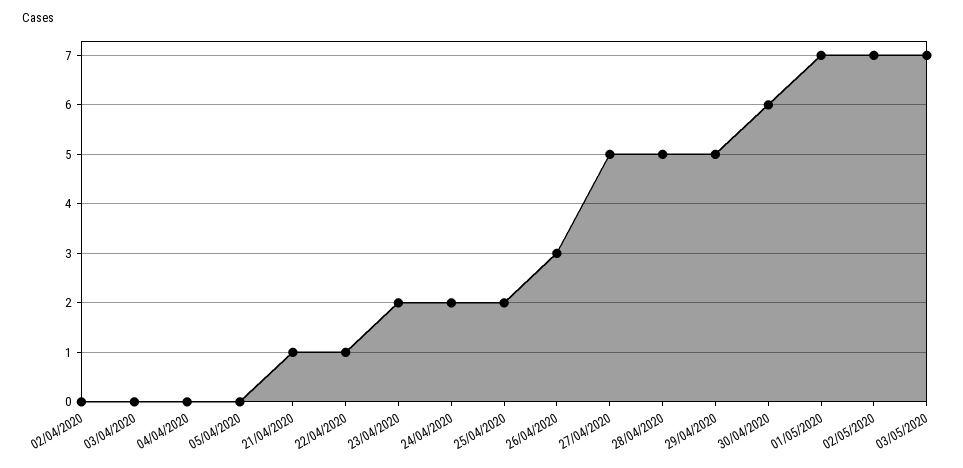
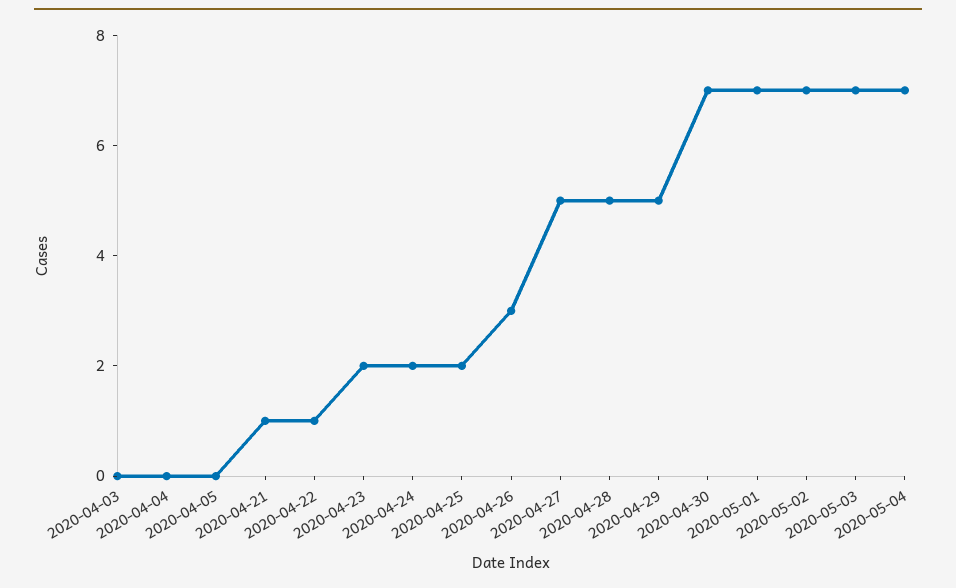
02/04/2020: 0 -> none
30/04/2020: 6 -> 7
2020-05-04: none -> 7

